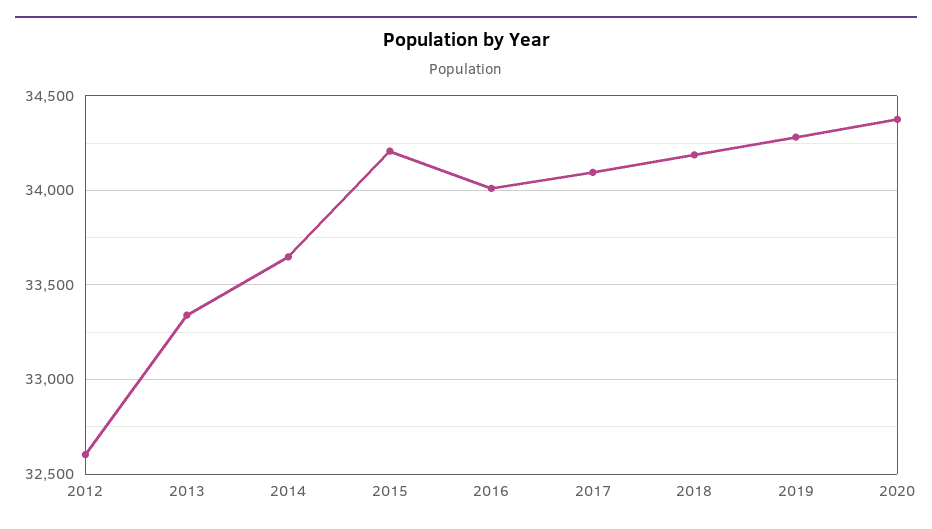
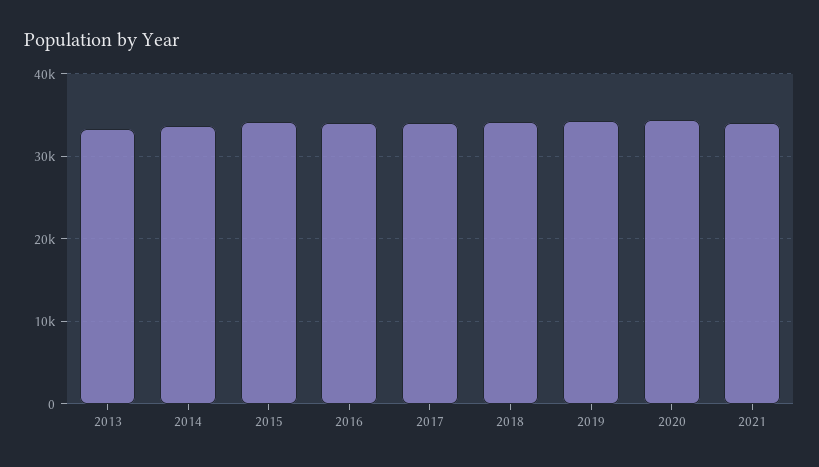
2012: 32600 -> none
2021: none -> 34000

